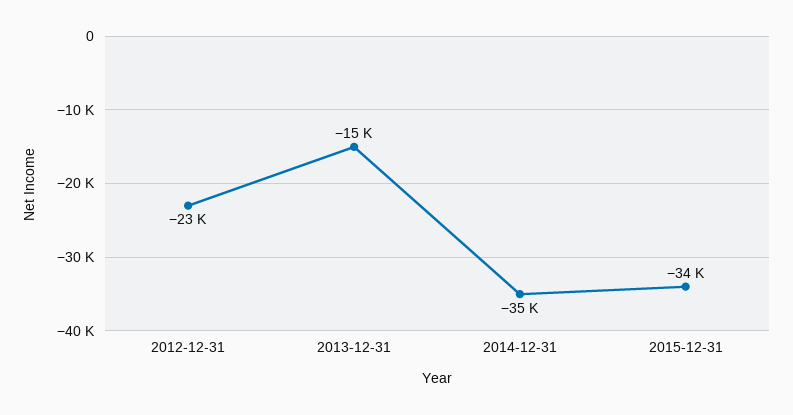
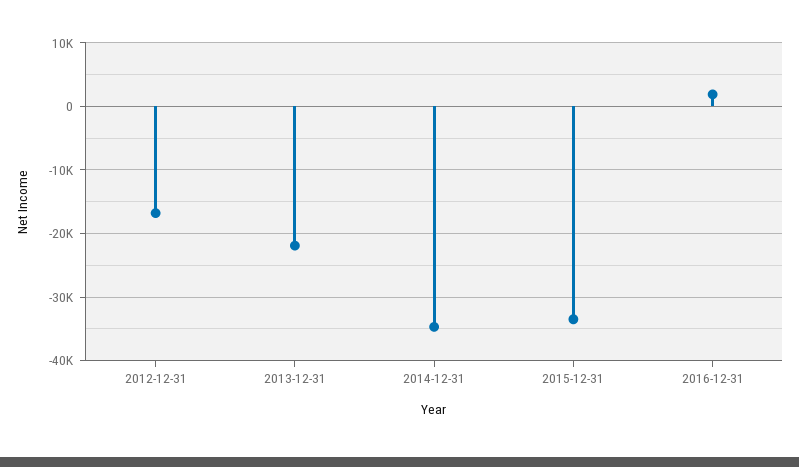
2012-12-31: -23000 -> -17000
2013-12-31: -15000 -> -22000
2016-12-31: none -> 2000

